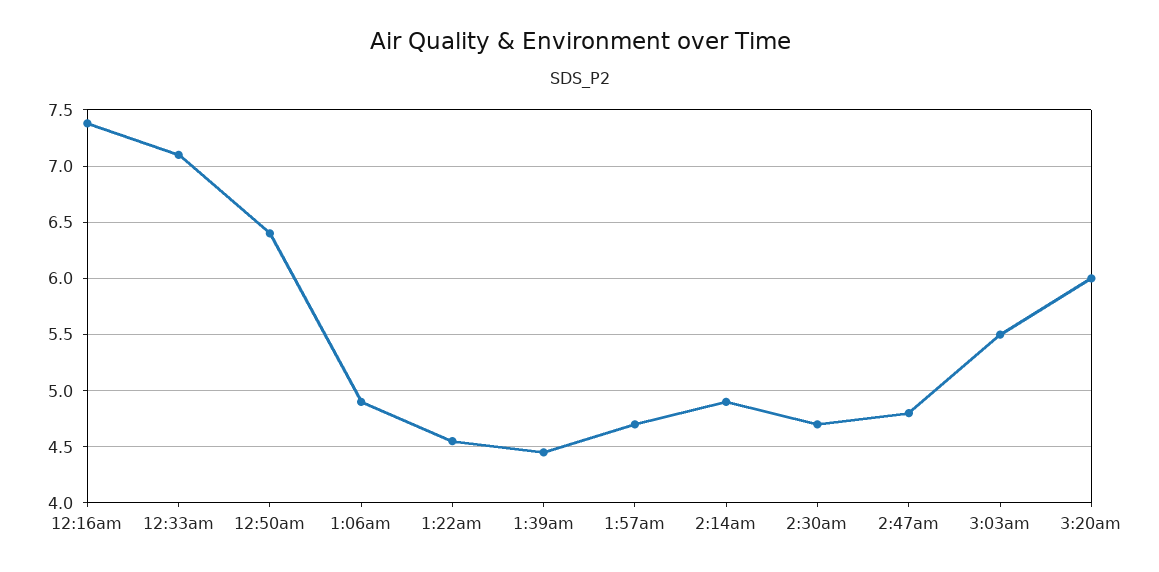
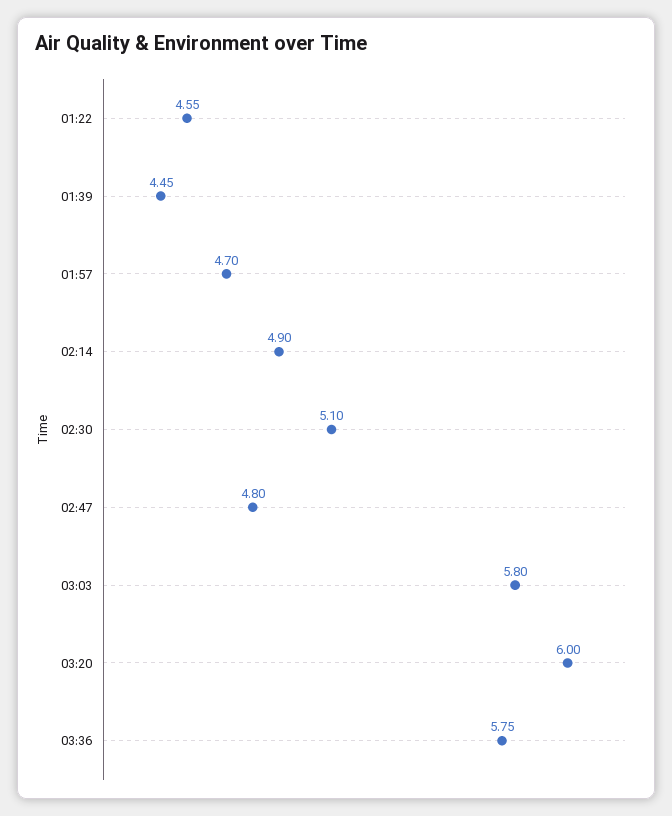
12:16am: 7.4 -> none
12:33am: 7.1 -> none
12:50am: 6.4 -> none
1:06am: 4.9 -> none
2:30am: 4.7 -> 5.1
3:03am: 5.5 -> 5.8
03:36: none -> 5.75

